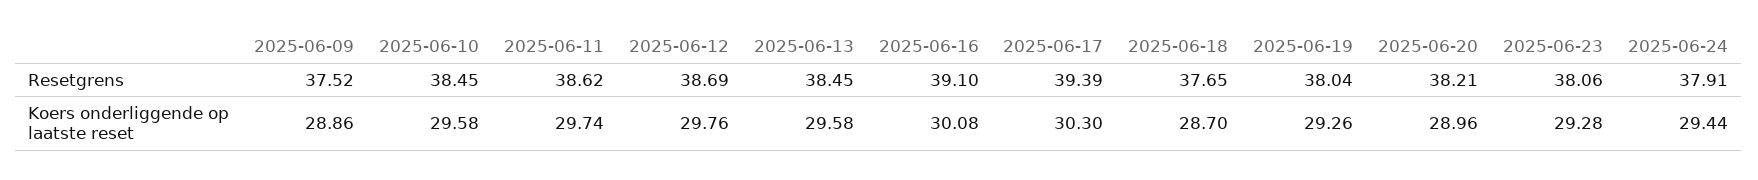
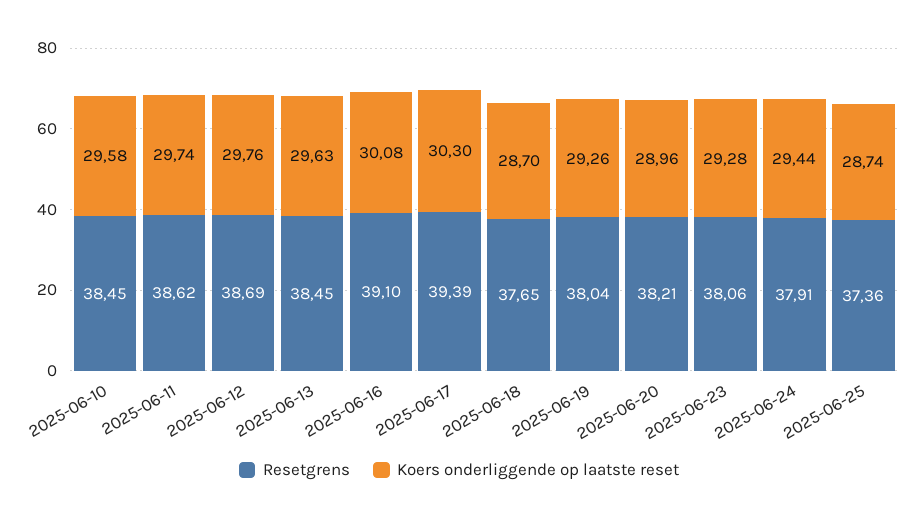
Resetgrens, 2025-06-09: 37.52 -> none
Koers onderliggende op laatste reset, 2025-06-09: 28.86 -> none
Koers onderliggende op laatste reset, 2025-06-13: 29.58 -> 29.63
Resetgrens, 2025-06-25: none -> 37.36
Koers onderliggende op laatste reset, 2025-06-25: none -> 28.74

